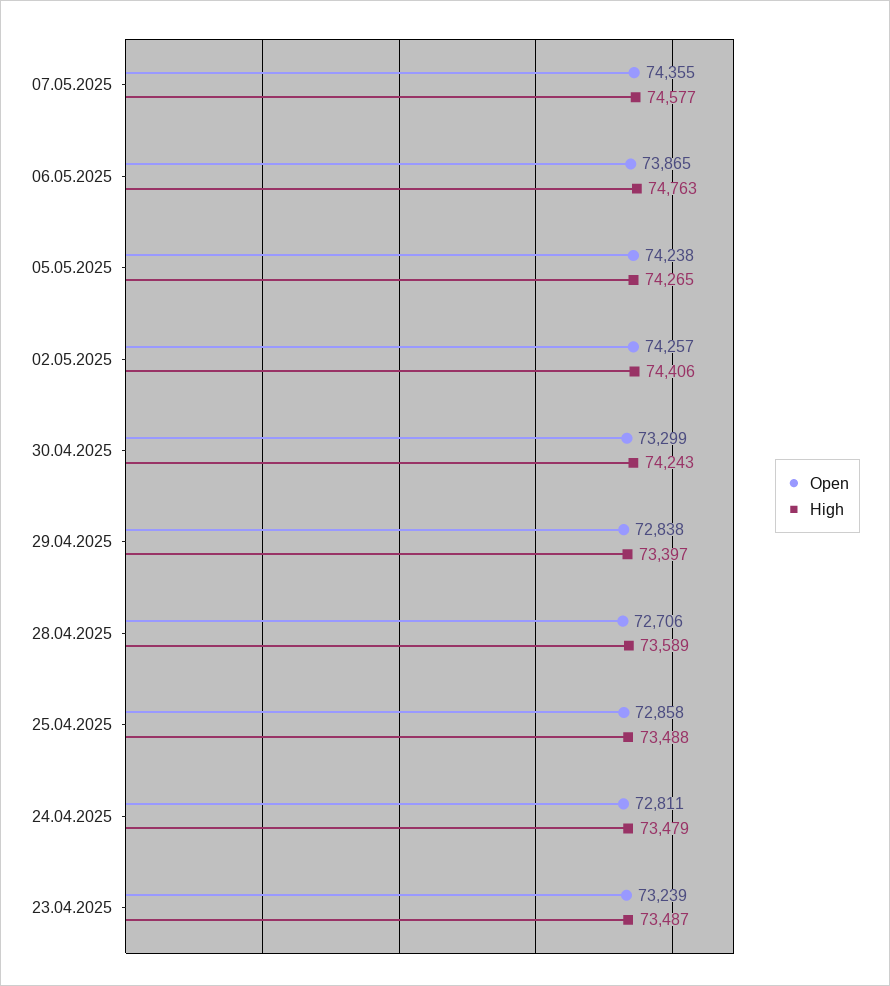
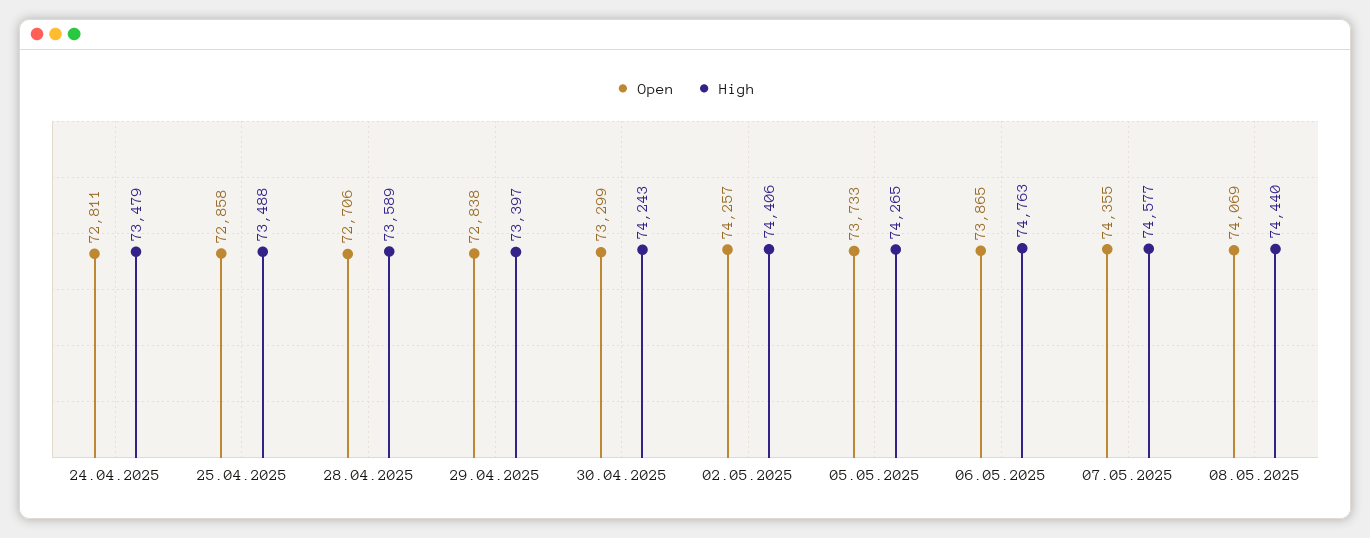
Open, 05.05.2025: 74238 -> 73733
Open, 23.04.2025: 73239 -> none
High, 23.04.2025: 73487 -> none
Open, 08.05.2025: none -> 74069
High, 08.05.2025: none -> 74440

